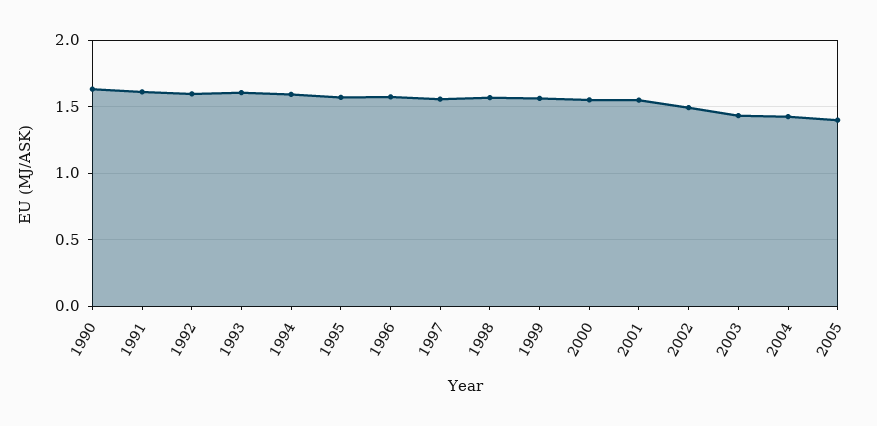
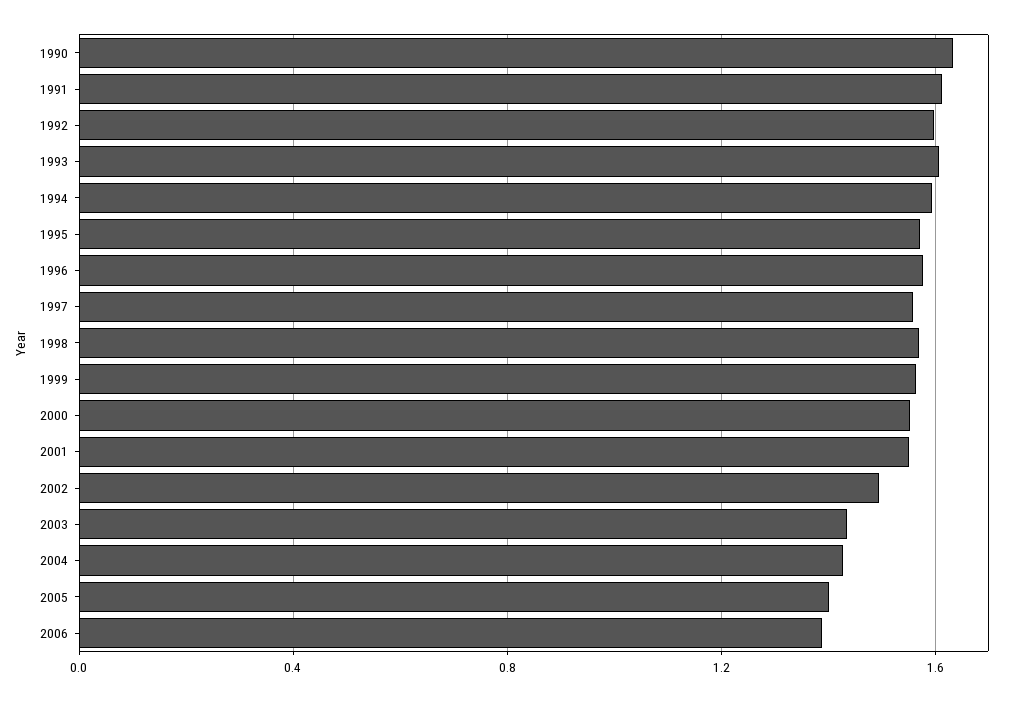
2006: none -> 1.4

